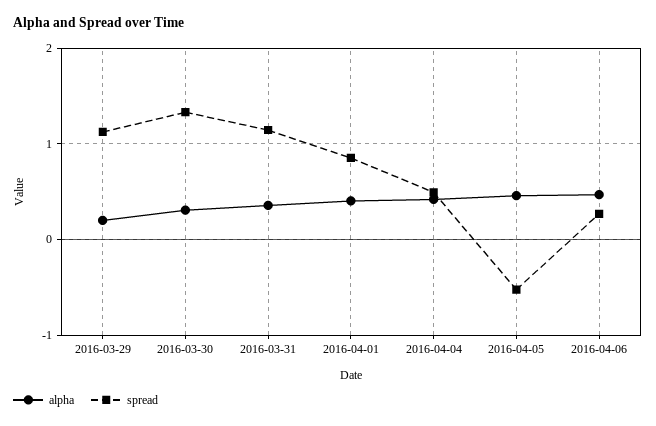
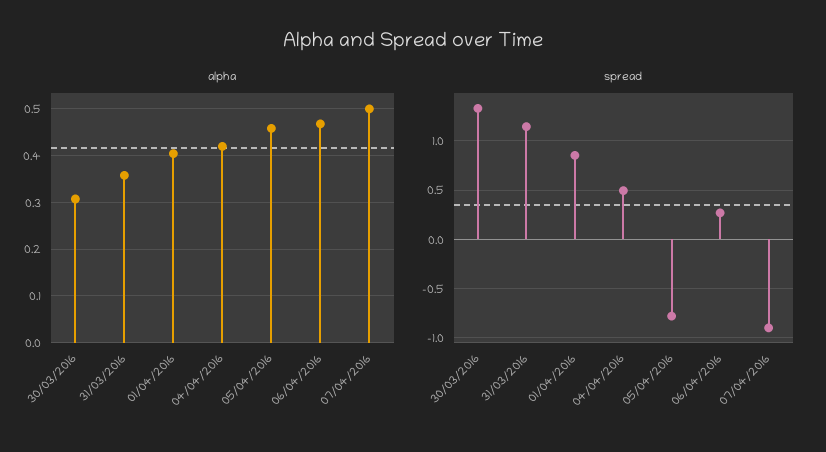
alpha, 2016-03-29: 0.2 -> none
spread, 2016-03-29: 1.1 -> none
spread, 2016-04-05: -0.5 -> -0.8
alpha, 07/04/2016: none -> 0.5
spread, 07/04/2016: none -> -0.9

